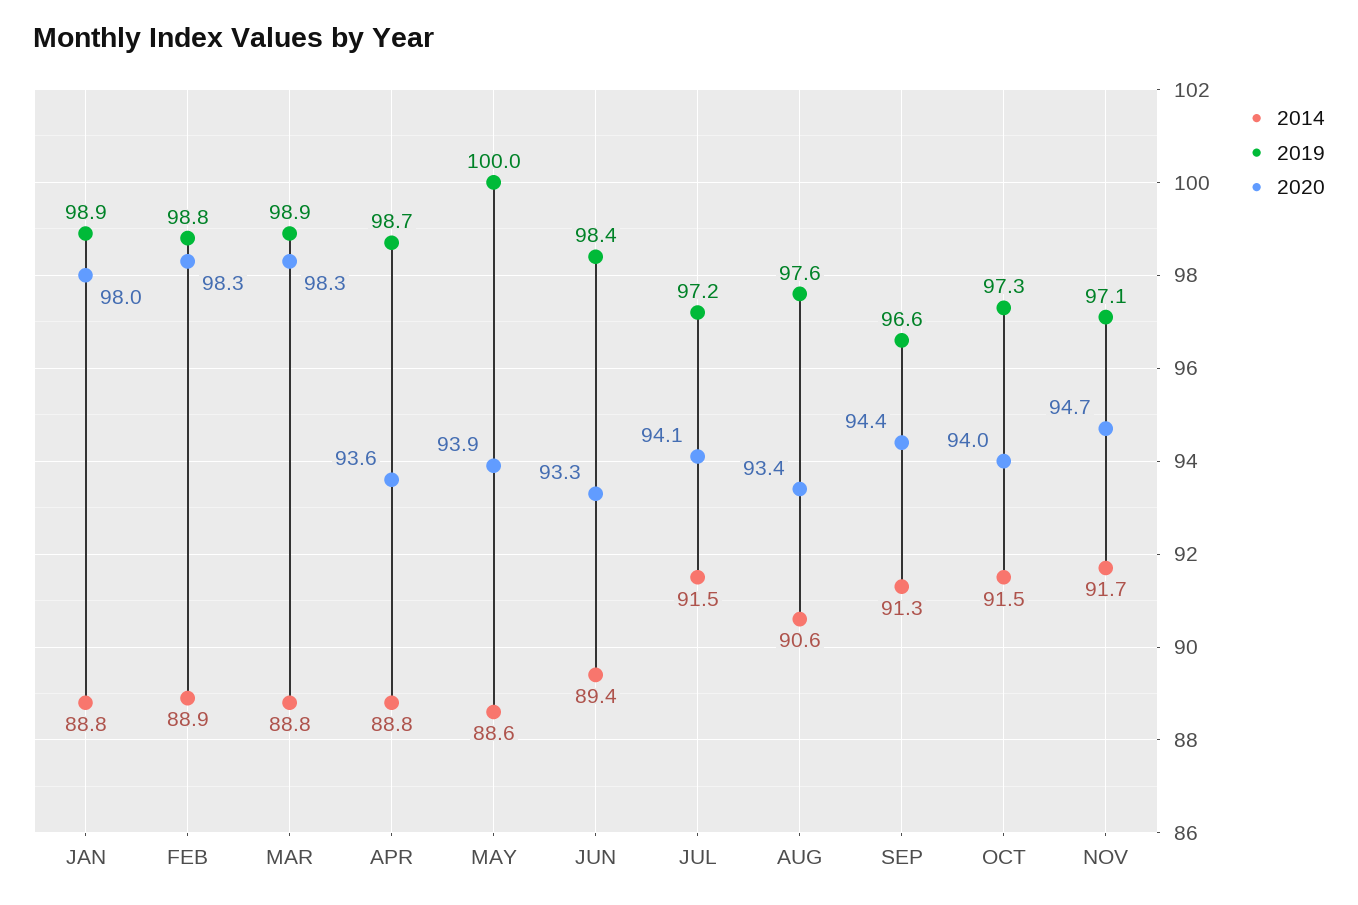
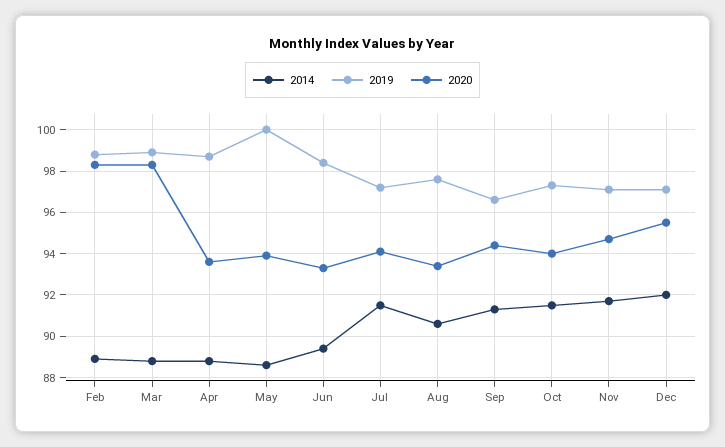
2014, JAN: 88.8 -> none
2019, JAN: 98.9 -> none
2020, JAN: 98 -> none
2014, Dec: none -> 92
2019, Dec: none -> 97
2020, Dec: none -> 95.5

